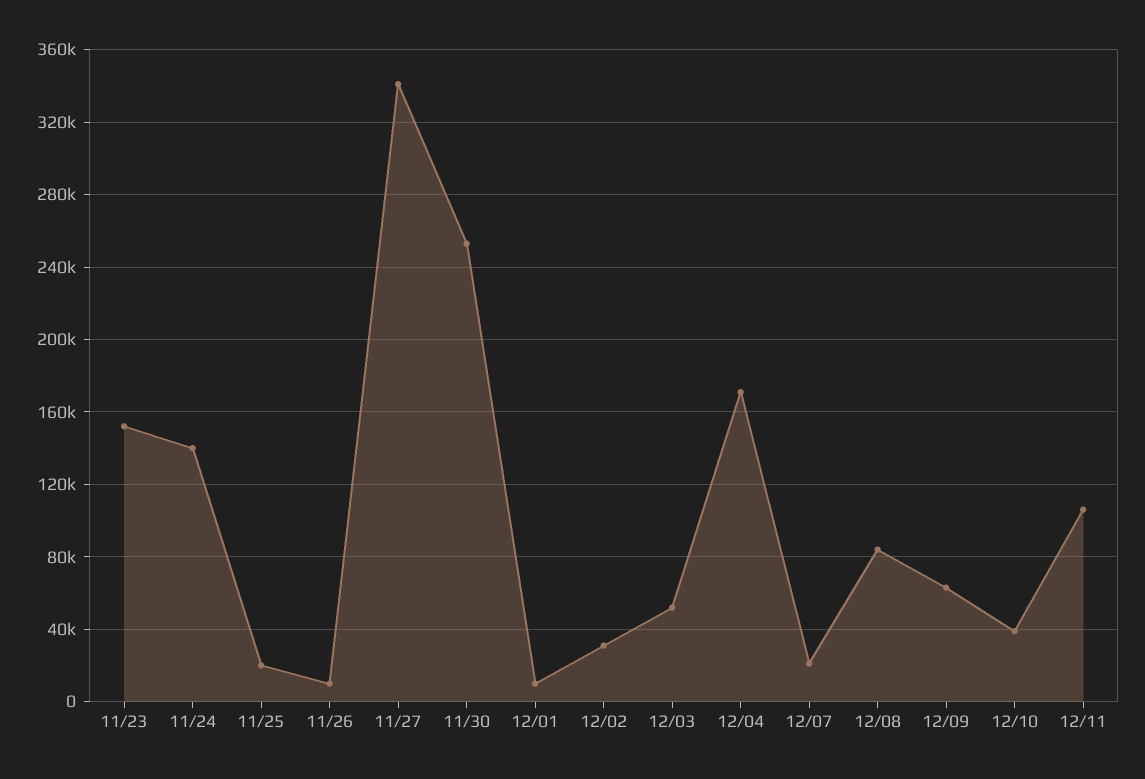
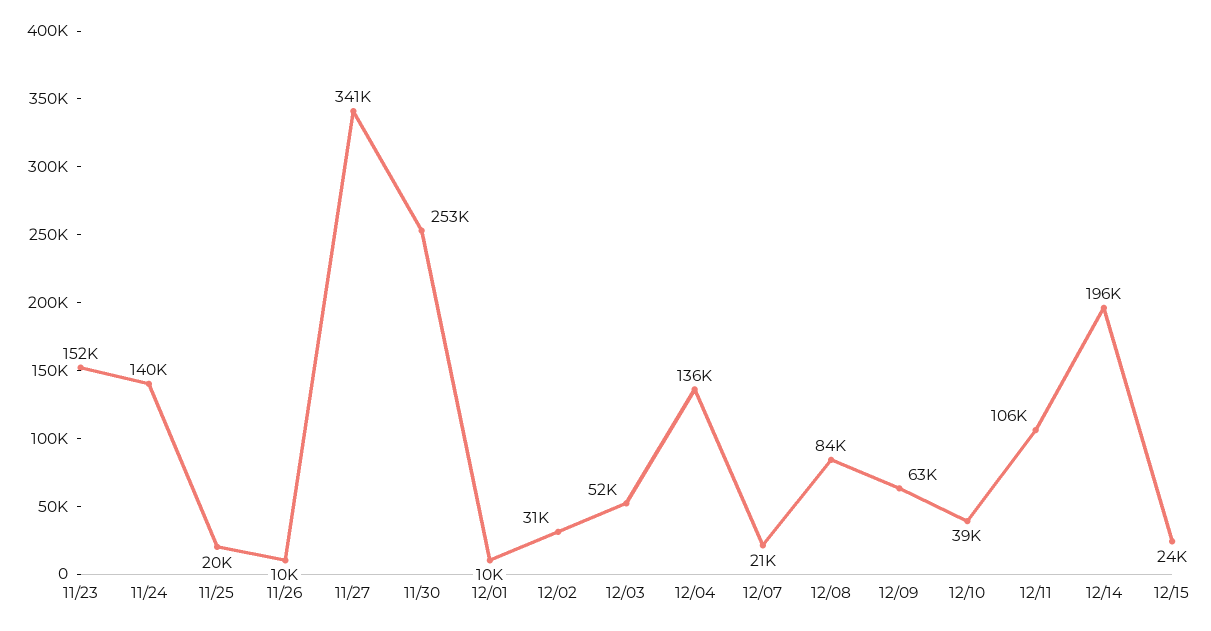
12/04: 170000 -> 136000
12/14: none -> 196000
12/15: none -> 24000

